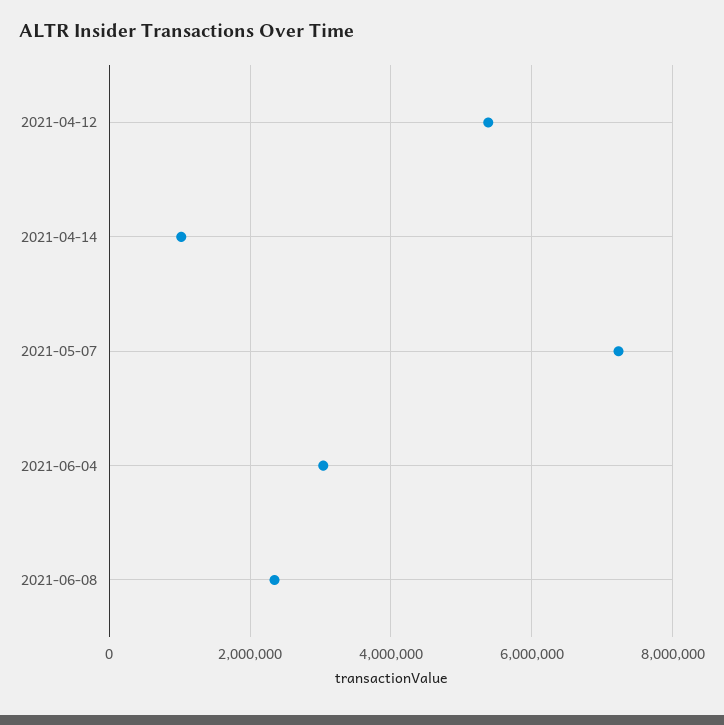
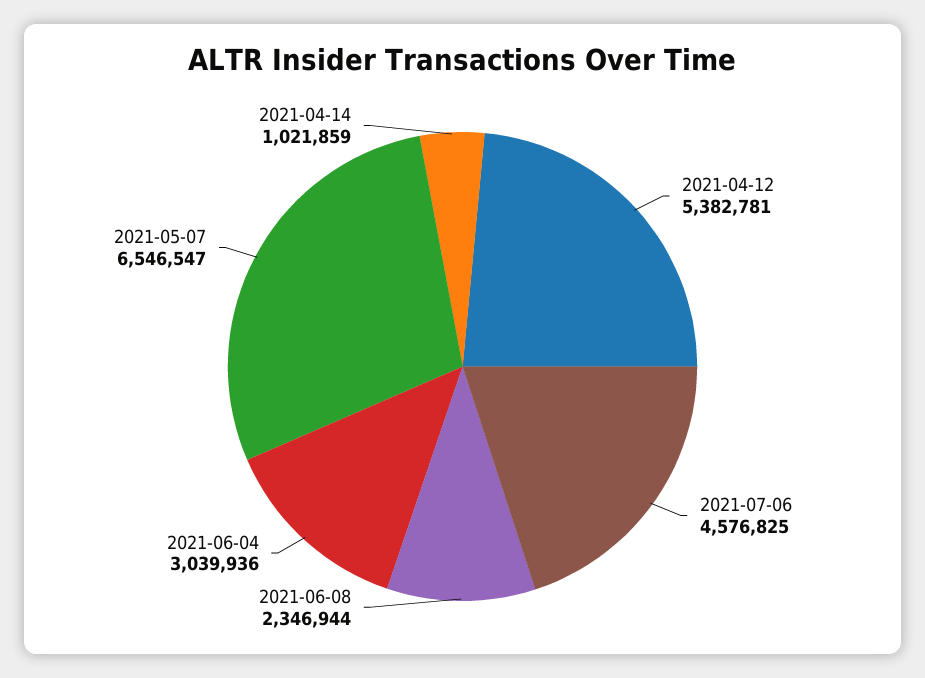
2021-05-07: 7200000 -> 6546547
2021-07-06: none -> 4576825

